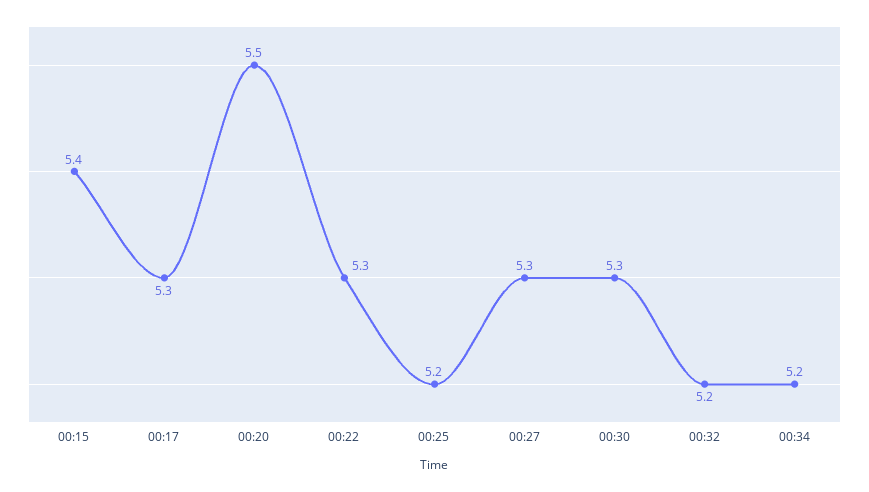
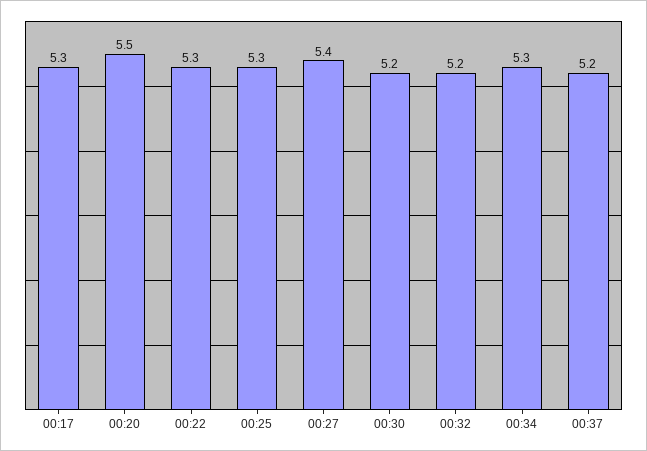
00:15: 5.4 -> none
00:25: 5.2 -> 5.3
00:27: 5.3 -> 5.4
00:30: 5.3 -> 5.2
00:34: 5.2 -> 5.3
00:37: none -> 5.2

